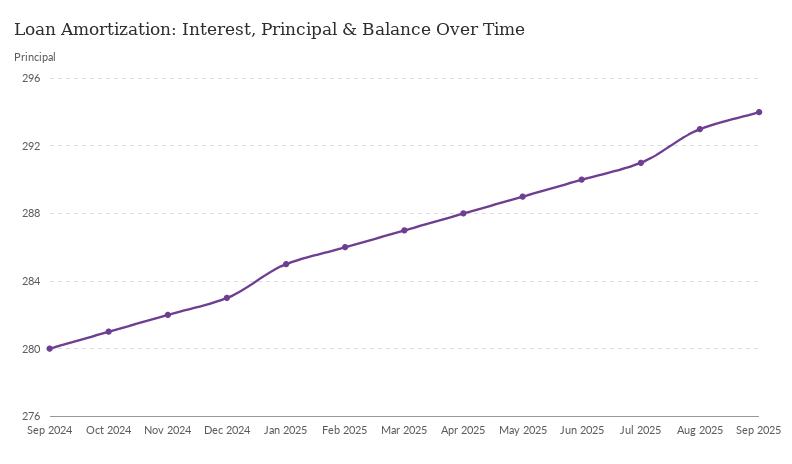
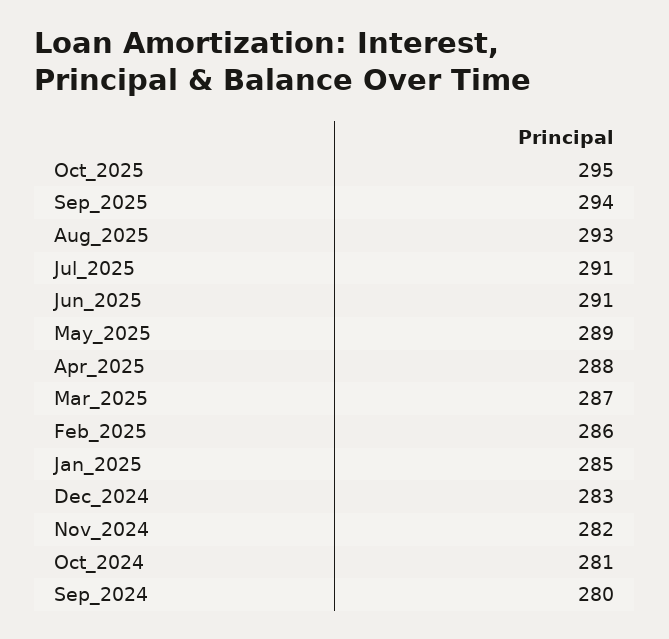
Jun 2025: 290 -> 291
Oct_2025: none -> 295

